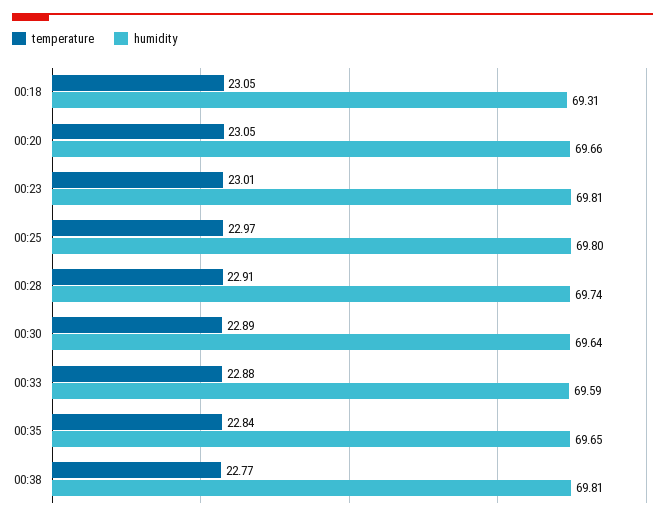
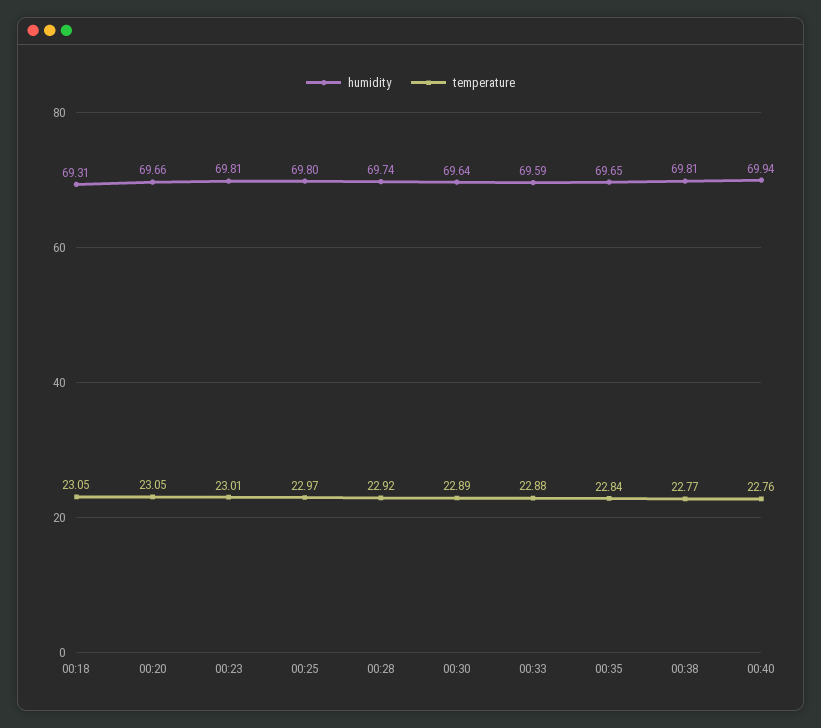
temperature, 00:28: 22.91 -> 22.92
humidity, 00:40: none -> 69.94
temperature, 00:40: none -> 22.76

